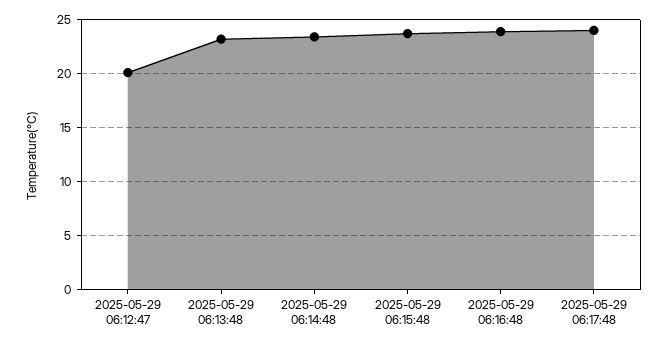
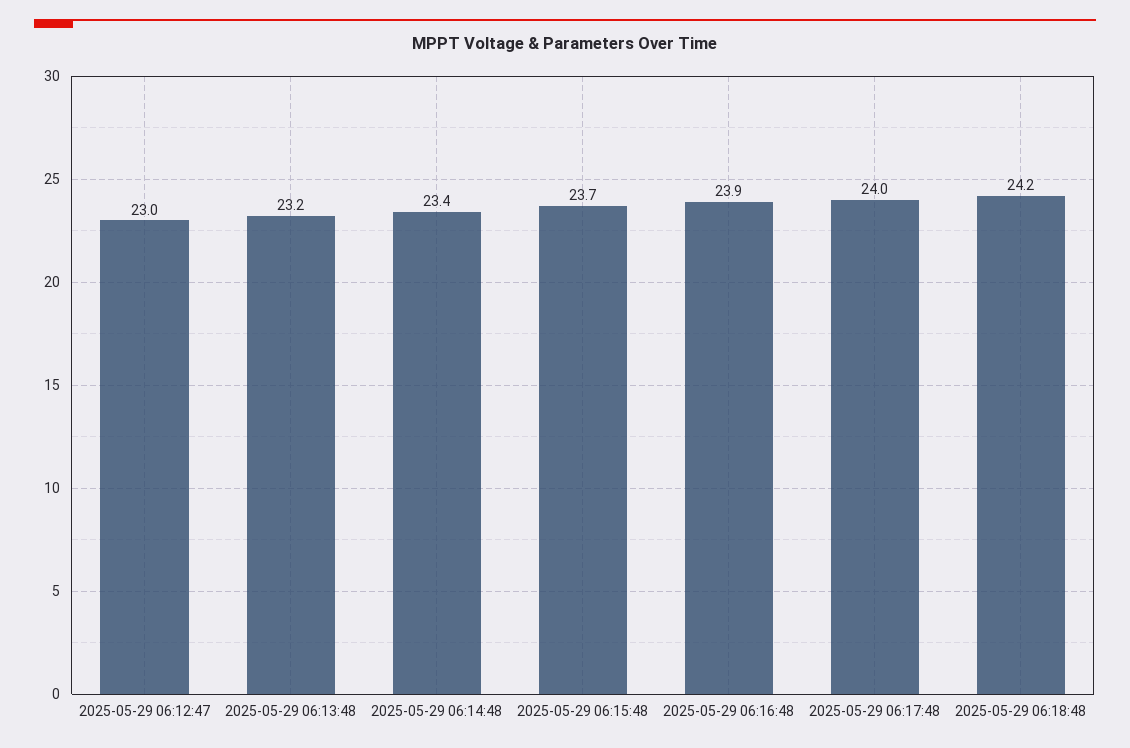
2025-05-29 06:12:47: 20 -> 23
2025-05-29 06:18:48: none -> 24.2

